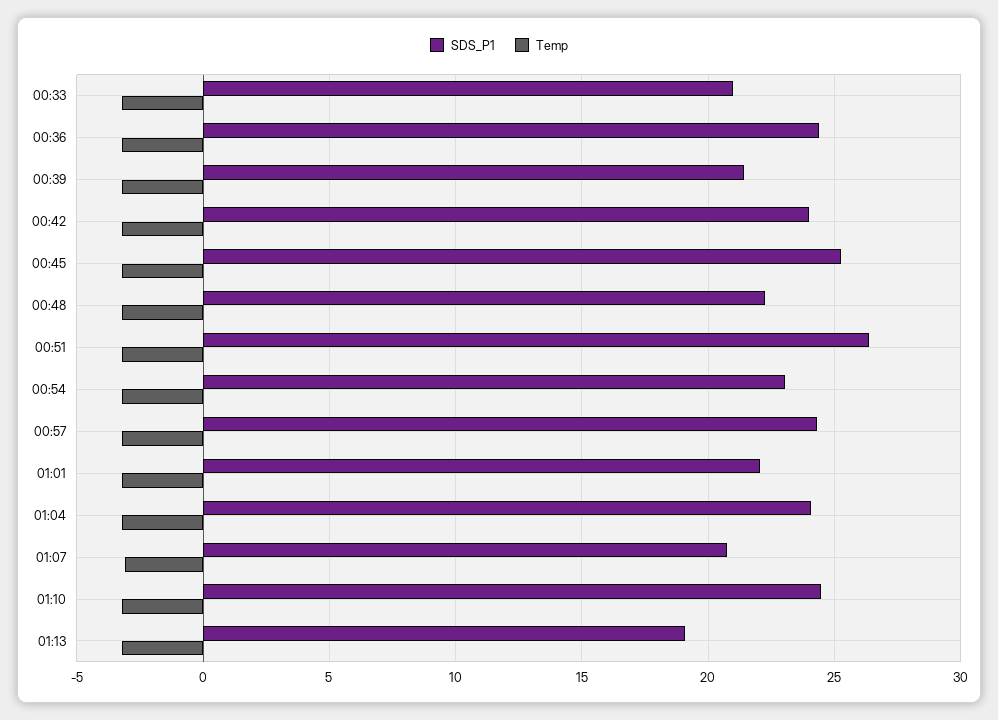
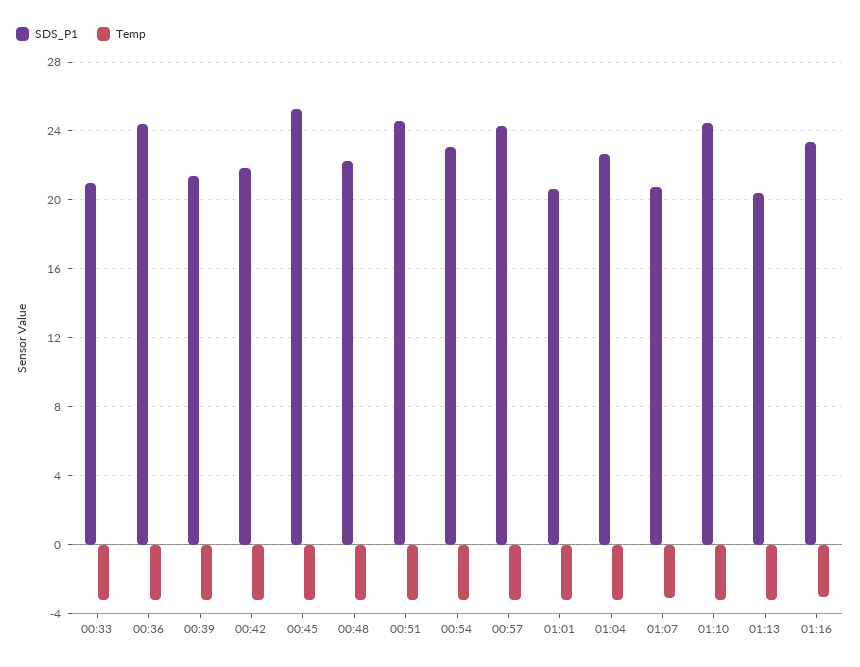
SDS_P1, 00:42: 24 -> 22
SDS_P1, 00:51: 26.5 -> 24.5
SDS_P1, 01:01: 22 -> 20.5
SDS_P1, 01:04: 24 -> 22.5
SDS_P1, 01:13: 19 -> 20.5
SDS_P1, 01:16: none -> 23.5
Temp, 01:16: none -> -3

